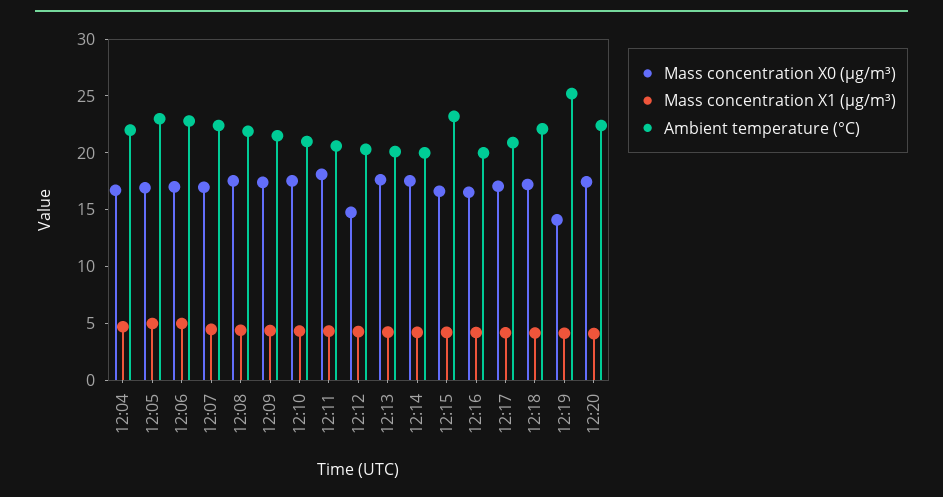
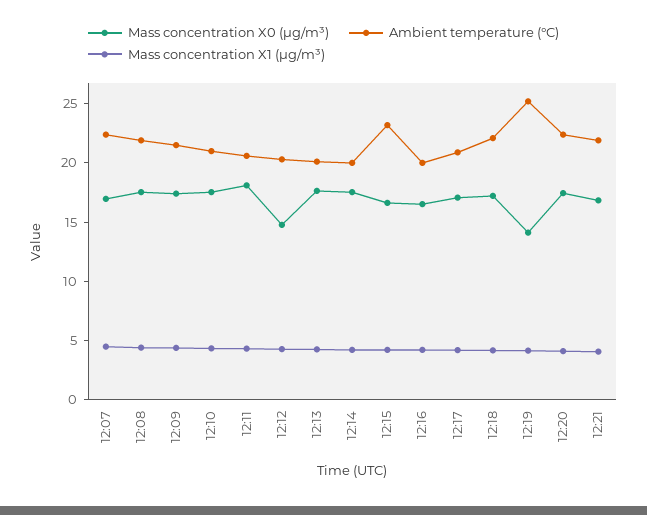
Mass concentration X0 (μg/m³), 12:04: 17 -> none
Mass concentration X1 (μg/m³), 12:04: 5 -> none
Ambient temperature (°C), 12:04: 22 -> none
Mass concentration X0 (μg/m³), 12:05: 17 -> none
Mass concentration X1 (μg/m³), 12:05: 5 -> none
Ambient temperature (°C), 12:05: 23 -> none
Mass concentration X0 (μg/m³), 12:06: 17 -> none
Mass concentration X1 (μg/m³), 12:06: 5 -> none
Ambient temperature (°C), 12:06: 23 -> none
Mass concentration X0 (μg/m³), 12:21: none -> 17
Ambient temperature (°C), 12:21: none -> 22
Mass concentration X1 (μg/m³), 12:21: none -> 4

